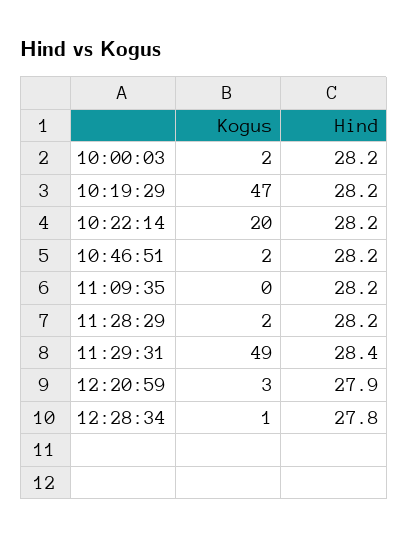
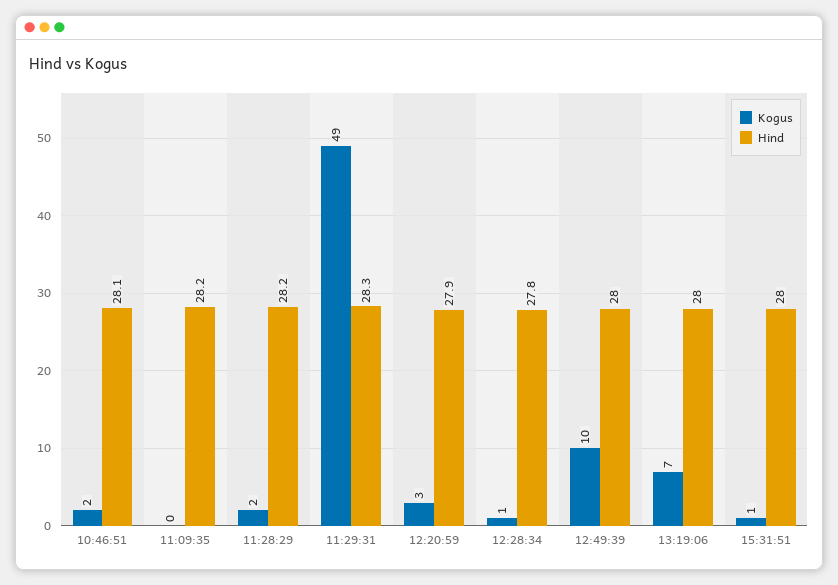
Kogus, 10:00:03: 2 -> none
Hind, 10:00:03: 28.2 -> none
Kogus, 10:19:29: 47 -> none
Hind, 10:19:29: 28.2 -> none
Kogus, 10:22:14: 20 -> none
Hind, 10:22:14: 28.2 -> none
Hind, 10:46:51: 28.2 -> 28.1
Hind, 11:29:31: 28.4 -> 28.3
Kogus, 12:49:39: none -> 10
Hind, 12:49:39: none -> 28
Kogus, 13:19:06: none -> 7
Hind, 13:19:06: none -> 28
Kogus, 15:31:51: none -> 1
Hind, 15:31:51: none -> 28

